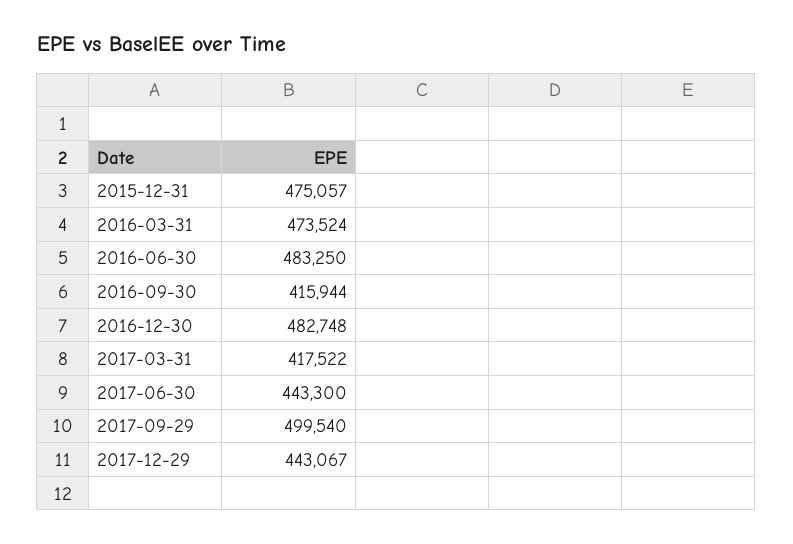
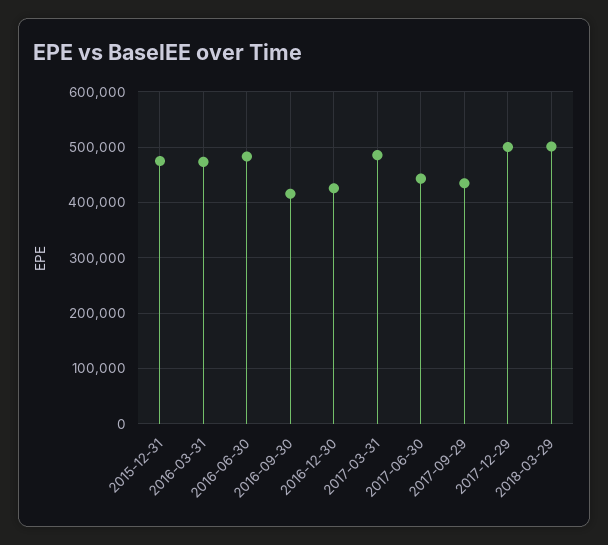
2016-12-30: 482748 -> 420000
2017-03-31: 417522 -> 480000
2017-09-29: 499540 -> 440000
2017-12-29: 443067 -> 500000
2018-03-29: none -> 500000

